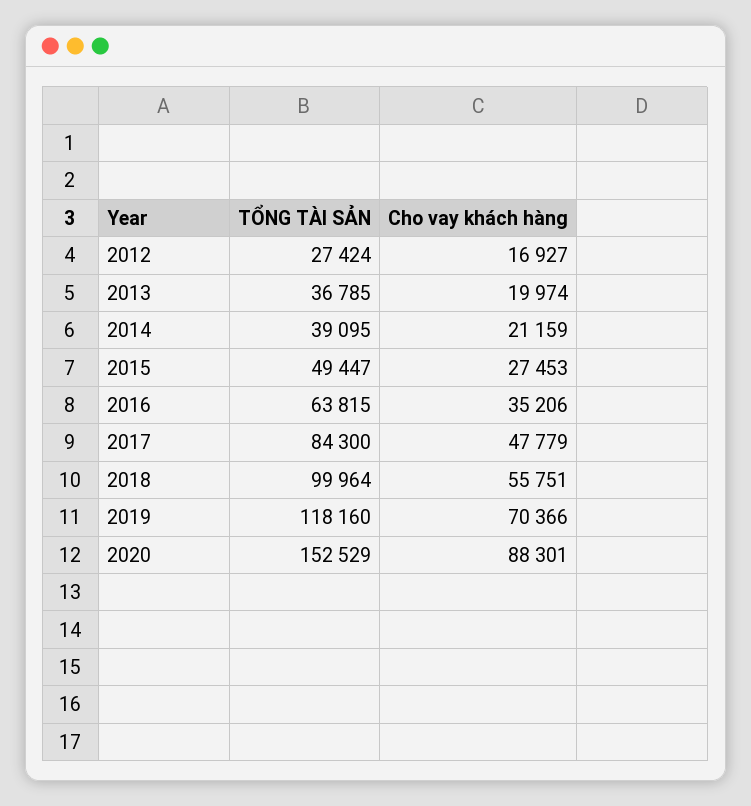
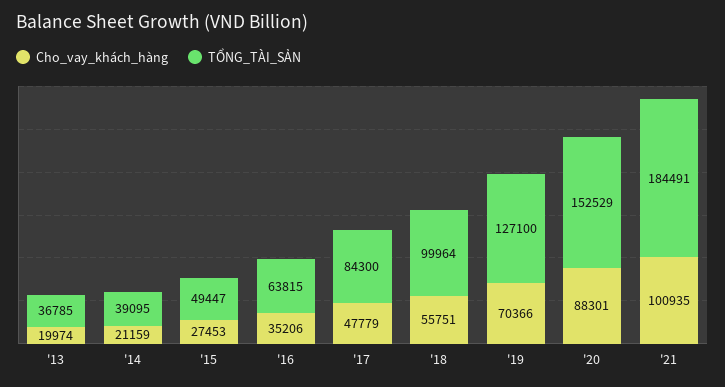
TỔNG TÀI SẢN, 2012: 27424 -> none
Cho vay khách hàng, 2012: 16927 -> none
TỔNG TÀI SẢN, 2019: 118160 -> 127100
Cho vay khách hàng, '21: none -> 100935
TỔNG TÀI SẢN, '21: none -> 184491

